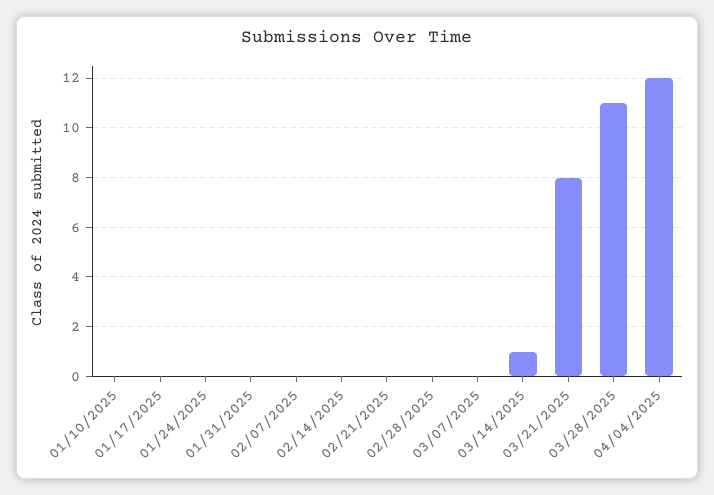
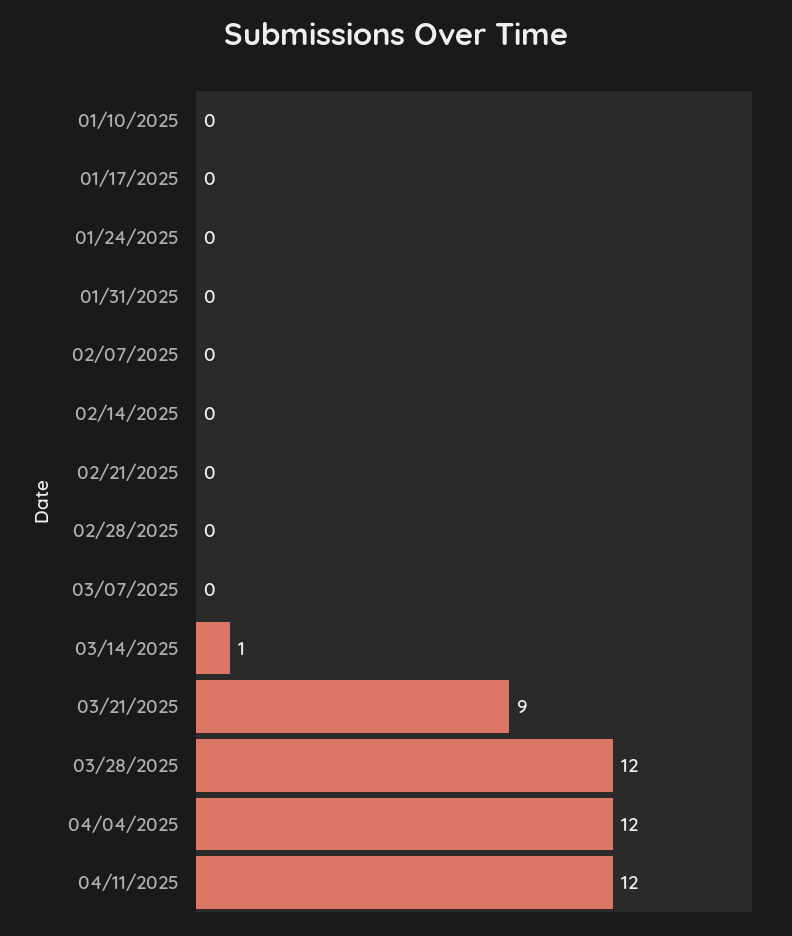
03/21/2025: 8 -> 9
03/28/2025: 11 -> 12
04/11/2025: none -> 12

